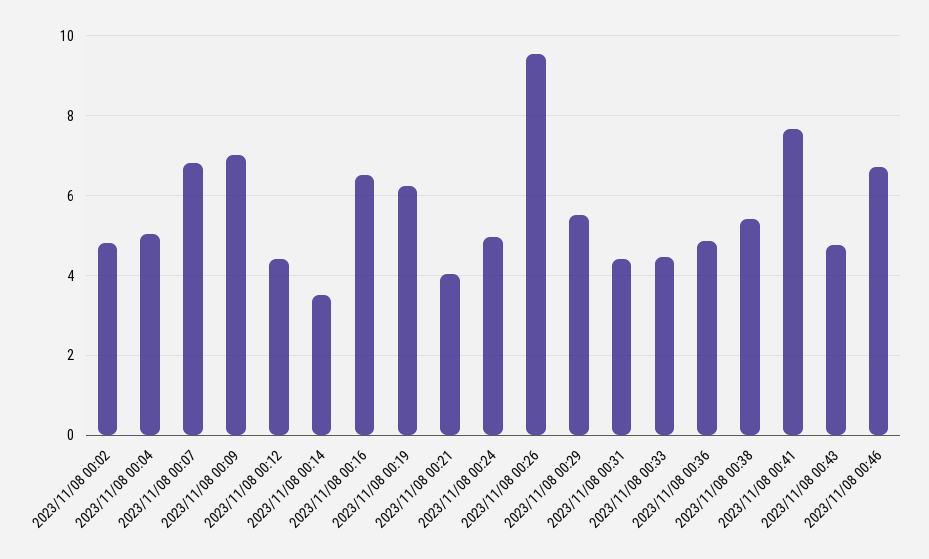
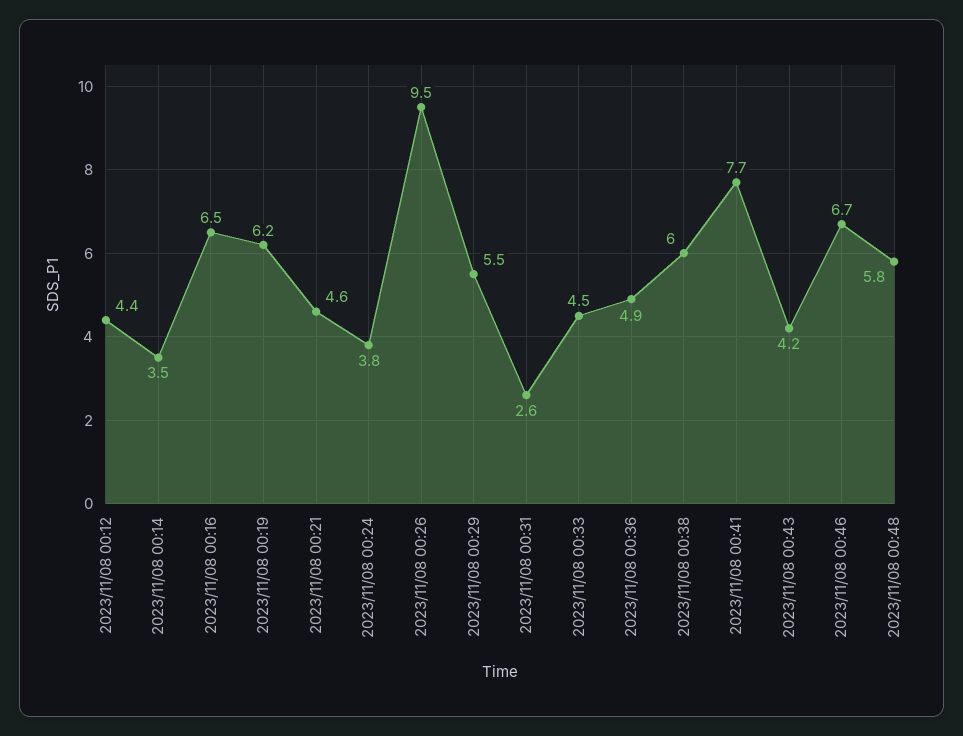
2023/11/08 00:02: 4.8 -> none
2023/11/08 00:04: 5 -> none
2023/11/08 00:07: 6.8 -> none
2023/11/08 00:09: 7 -> none
2023/11/08 00:21: 4 -> 4.6
2023/11/08 00:24: 5 -> 3.8
2023/11/08 00:31: 4.4 -> 2.6
2023/11/08 00:38: 5.4 -> 6
2023/11/08 00:43: 4.8 -> 4.2
2023/11/08 00:48: none -> 5.8

